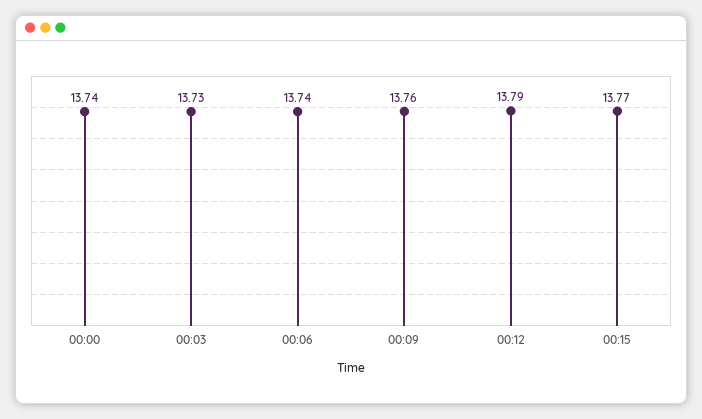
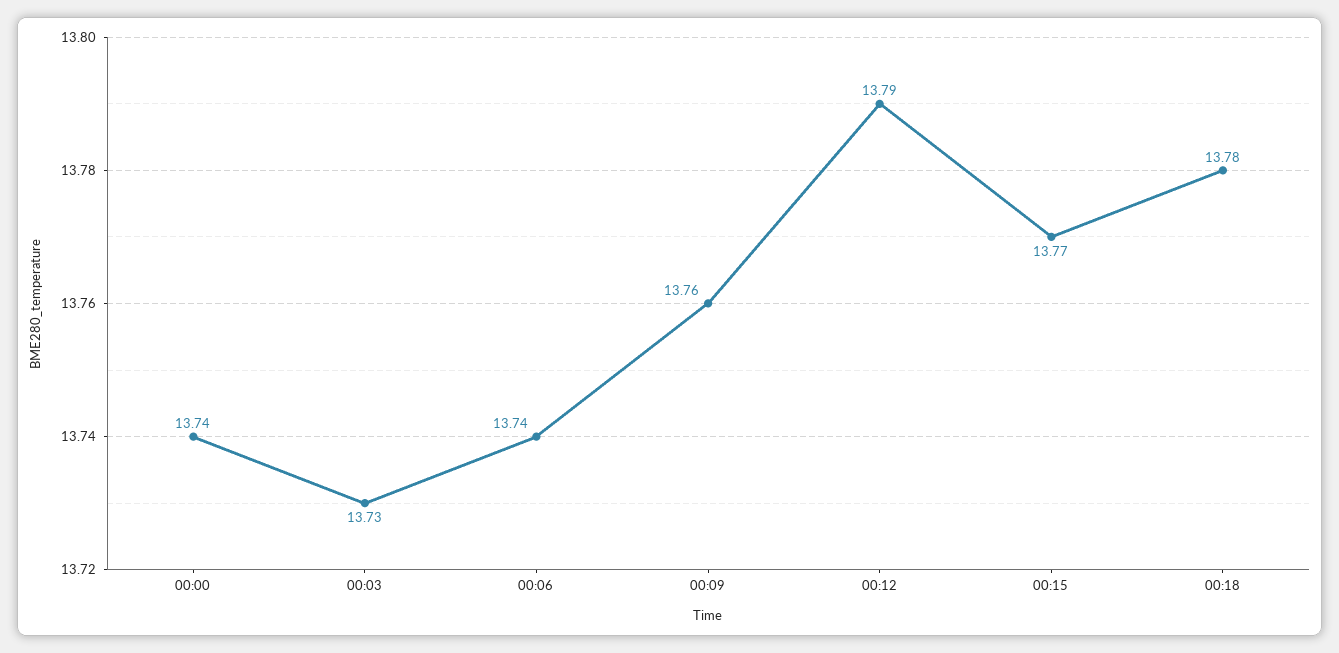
00:18: none -> 13.78

